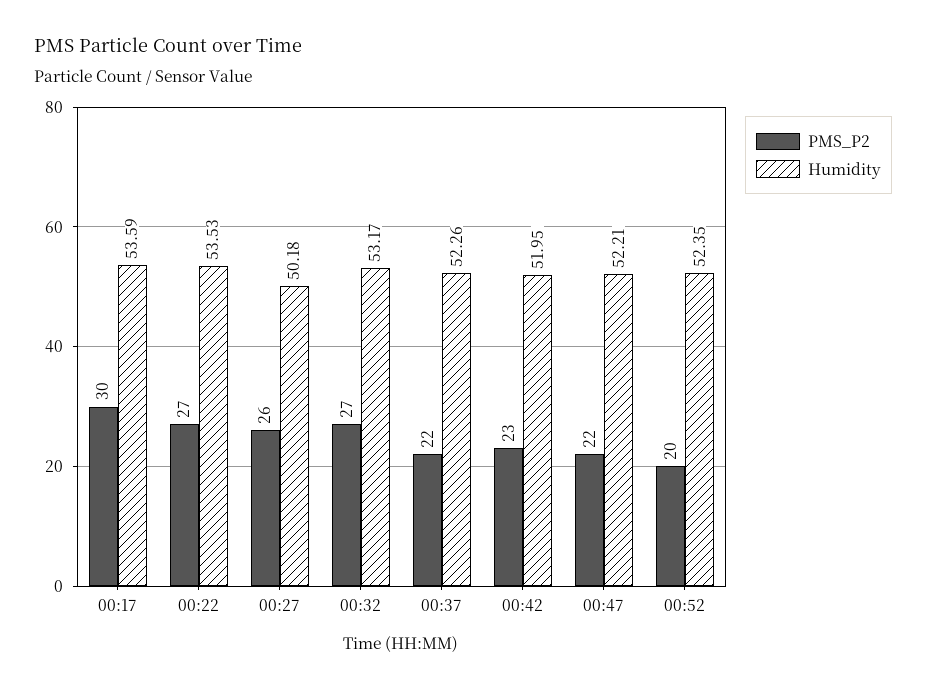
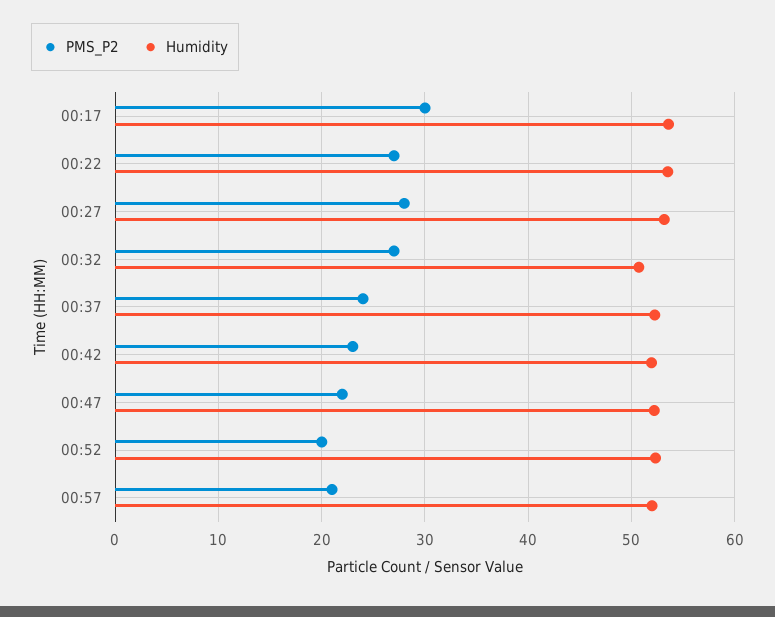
PMS_P2, 00:27: 26 -> 28
Humidity, 00:27: 50.18 -> 53
Humidity, 00:32: 53.17 -> 51
PMS_P2, 00:37: 22 -> 24
PMS_P2, 00:57: none -> 21
Humidity, 00:57: none -> 52

